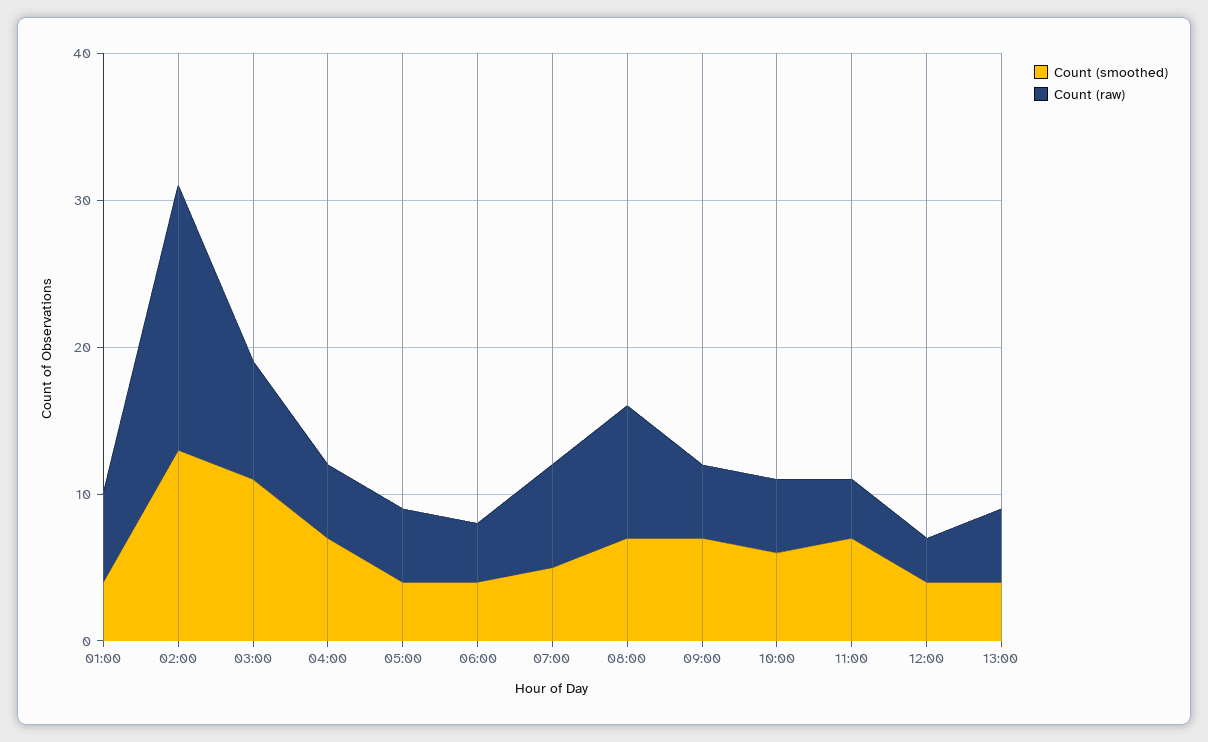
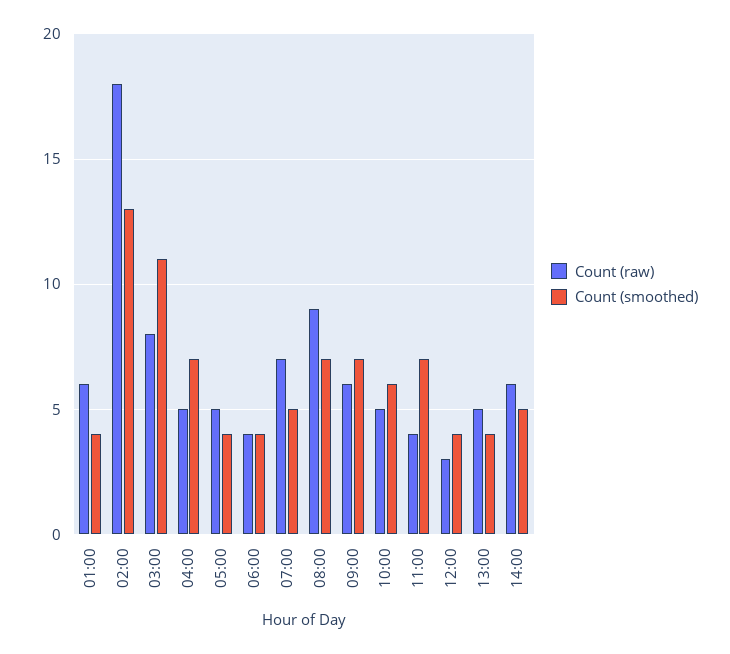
Count (raw), 09:00: 5 -> 6
Count (raw), 14:00: none -> 6
Count (smoothed), 14:00: none -> 5

